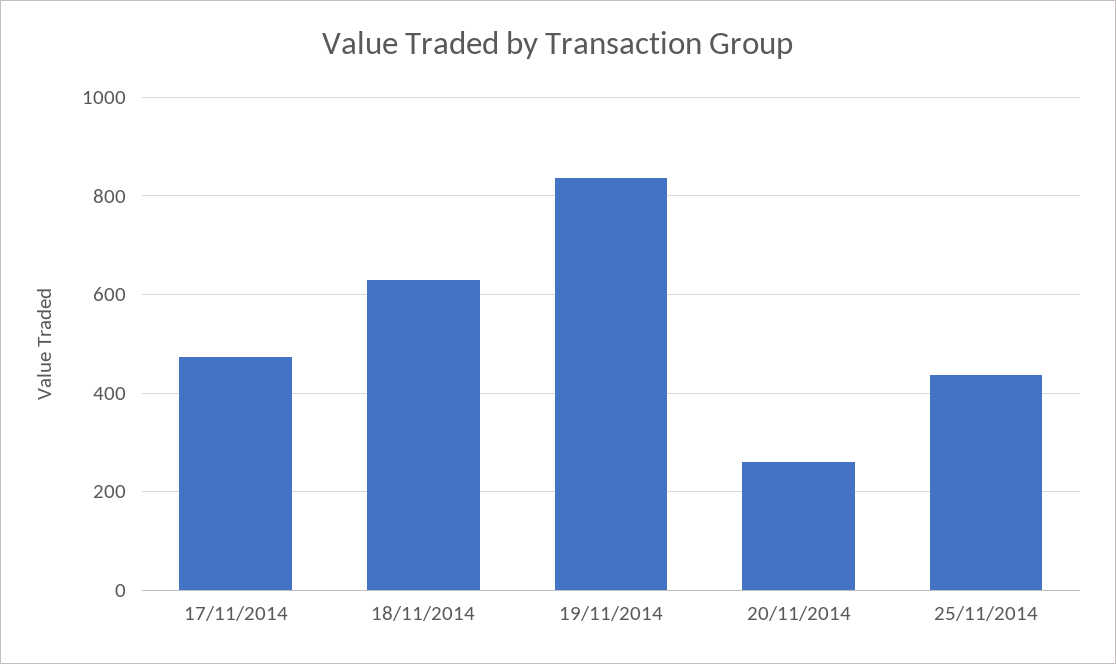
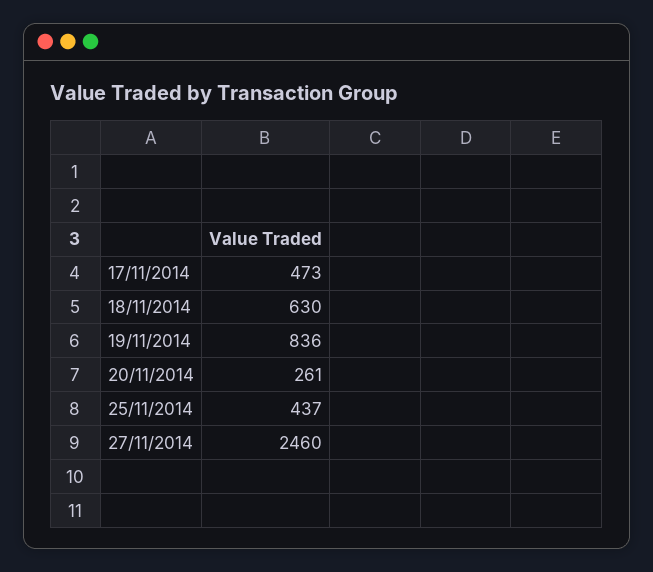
27/11/2014: none -> 2460

